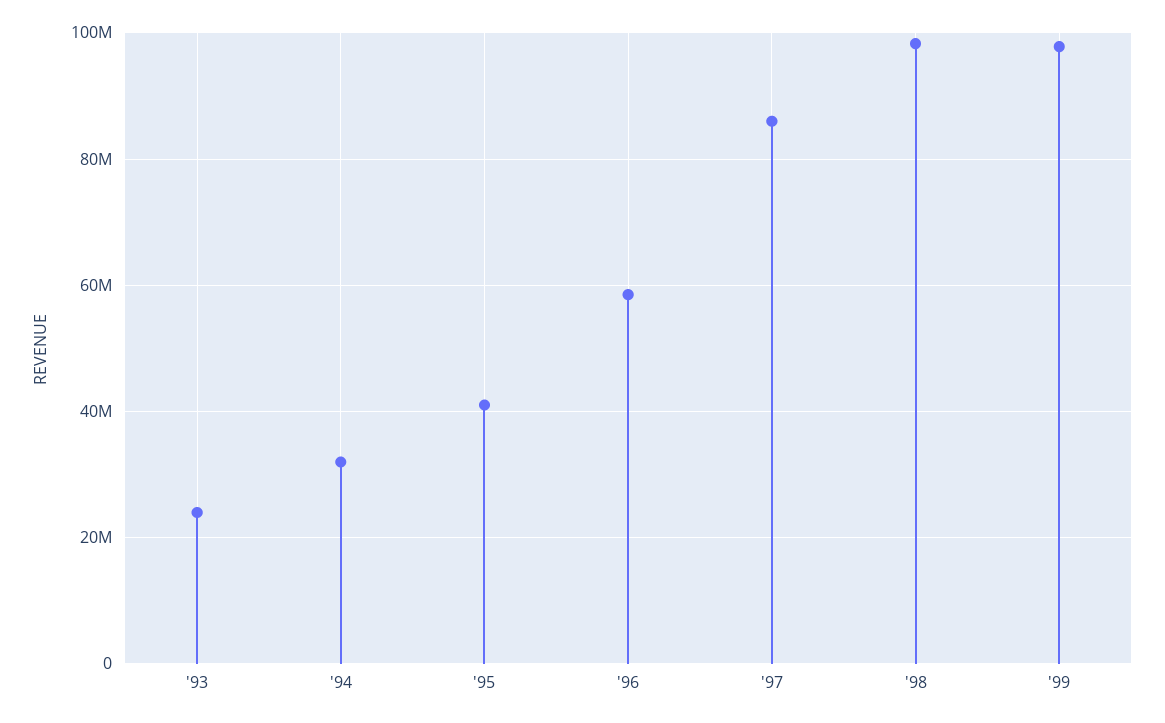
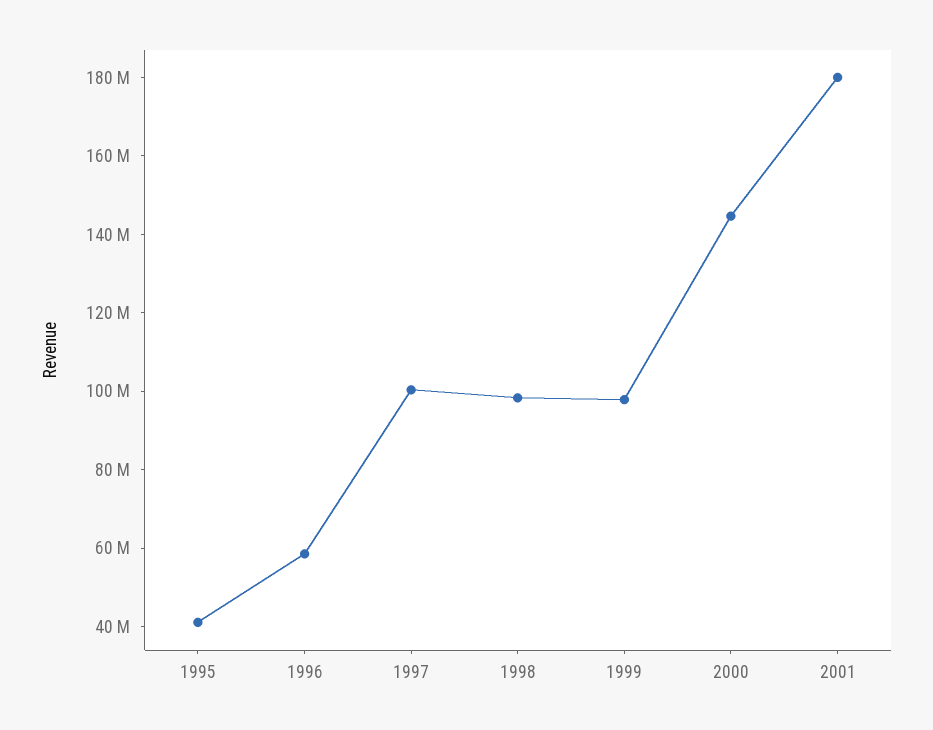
'93: 24000000 -> none
'94: 32000000 -> none
'97: 86000000 -> 100000000
2000: none -> 145000000
2001: none -> 180000000

